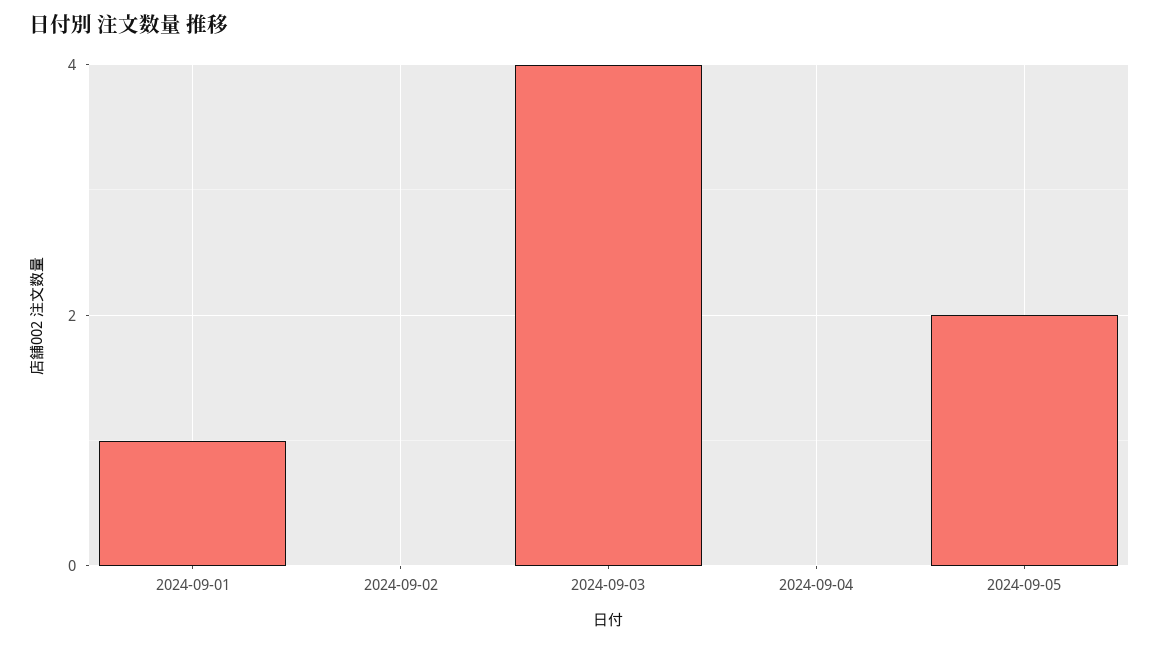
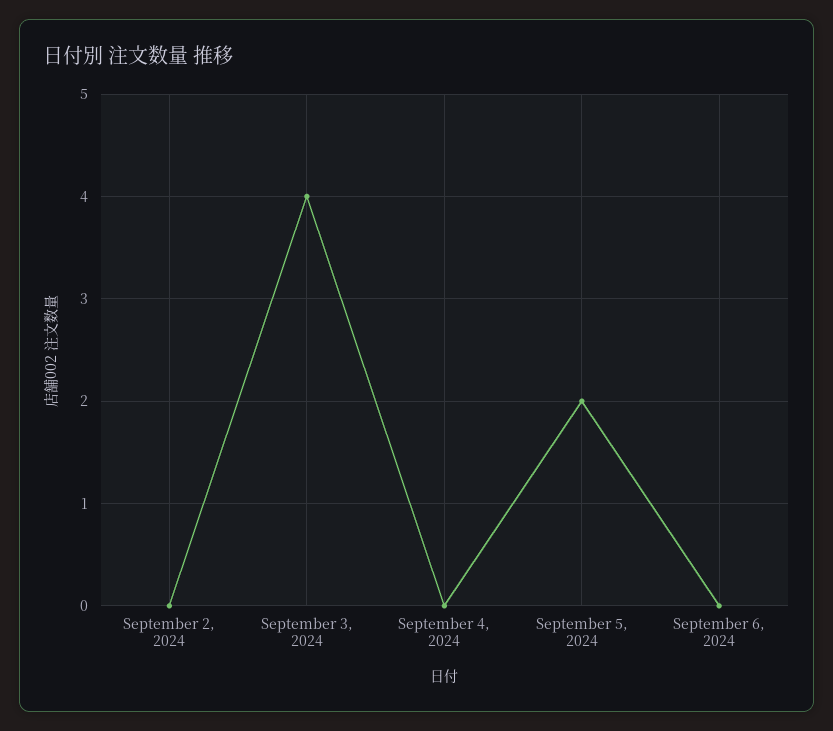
2024-09-01: 1 -> none
September 6, 2024: none -> 0

